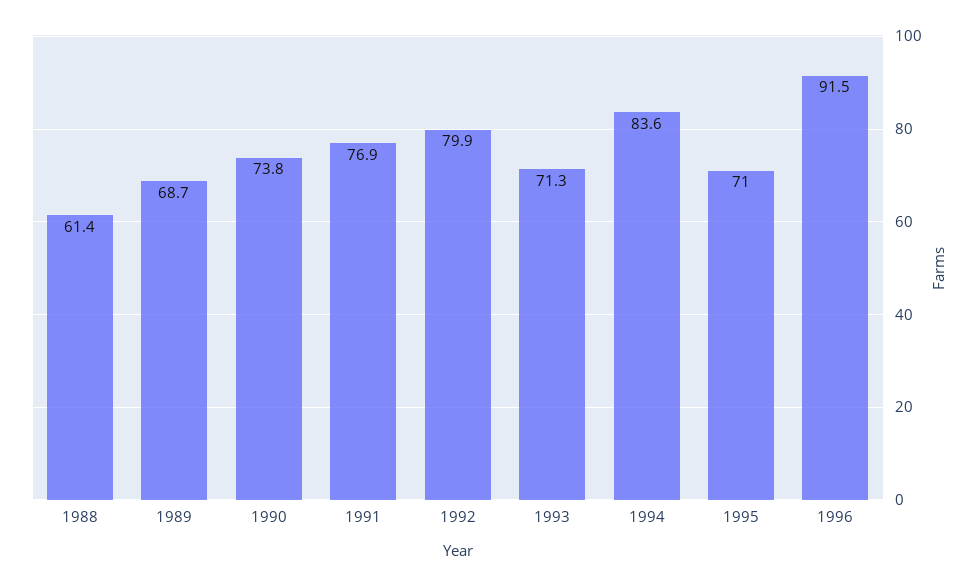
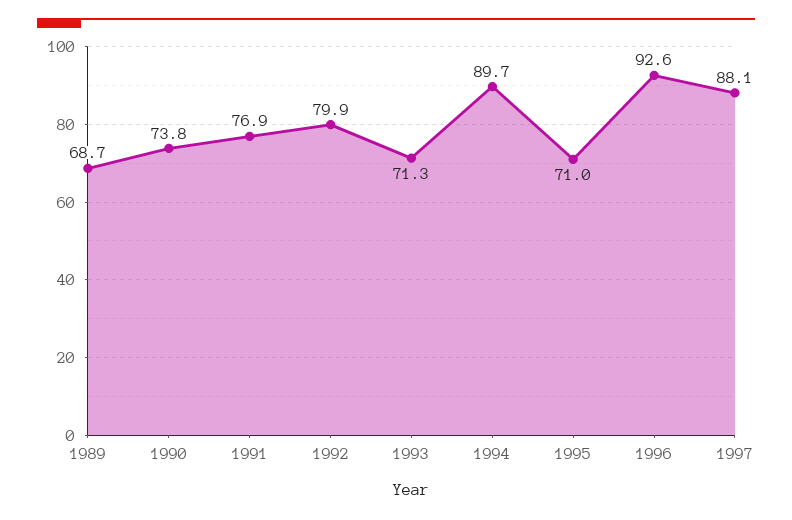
1988: 61.4 -> none
1994: 83.6 -> 89.7
1996: 91.5 -> 92.6
1997: none -> 88.1

